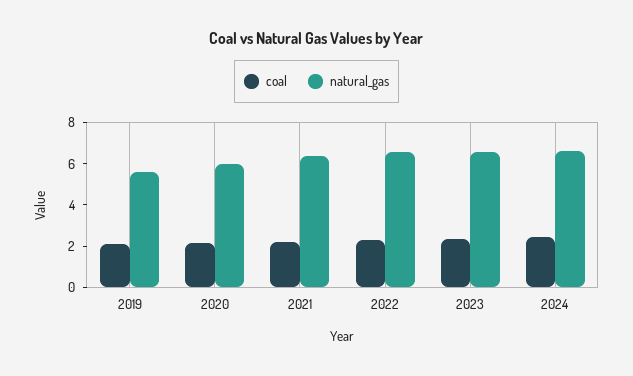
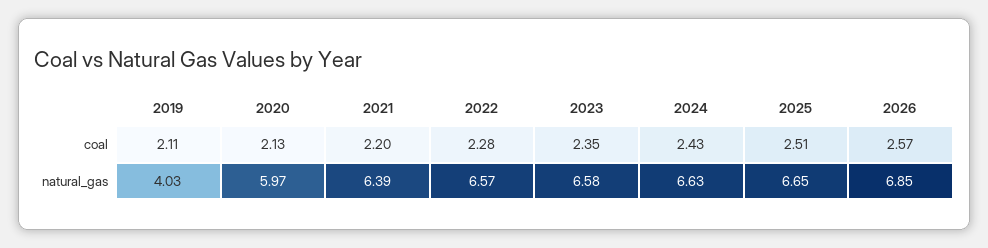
natural_gas, 2019: 5.5 -> 4.03
coal, 2025: none -> 2.51
coal, 2026: none -> 2.57
natural_gas, 2025: none -> 6.65
natural_gas, 2026: none -> 6.85

